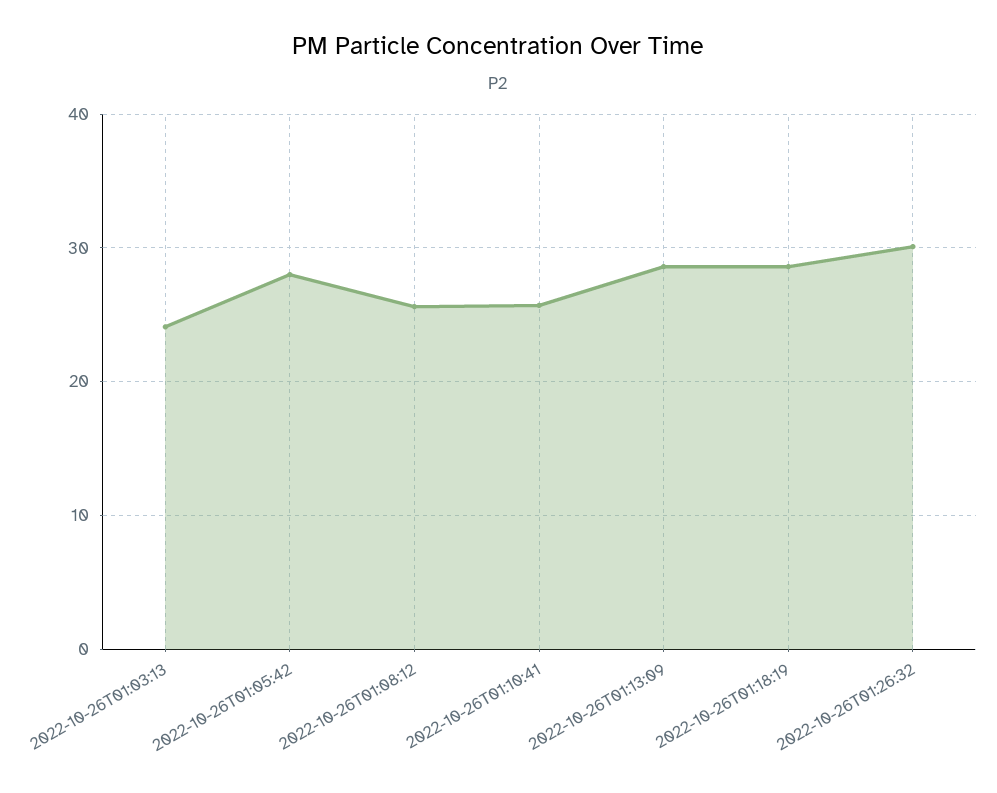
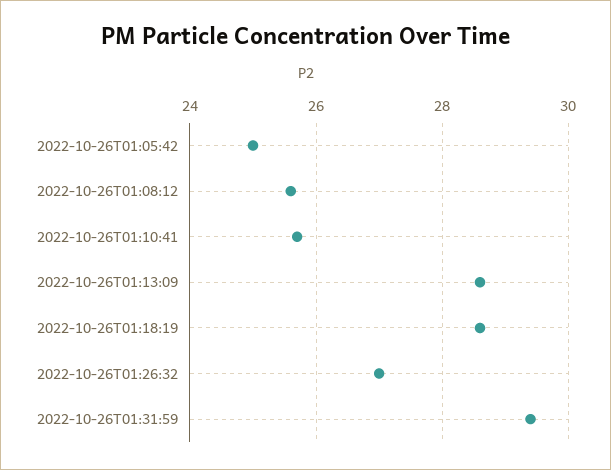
2022-10-26T01:03:13: 24 -> none
2022-10-26T01:05:42: 28 -> 25
2022-10-26T01:26:32: 30 -> 27
2022-10-26T01:31:59: none -> 29.5

